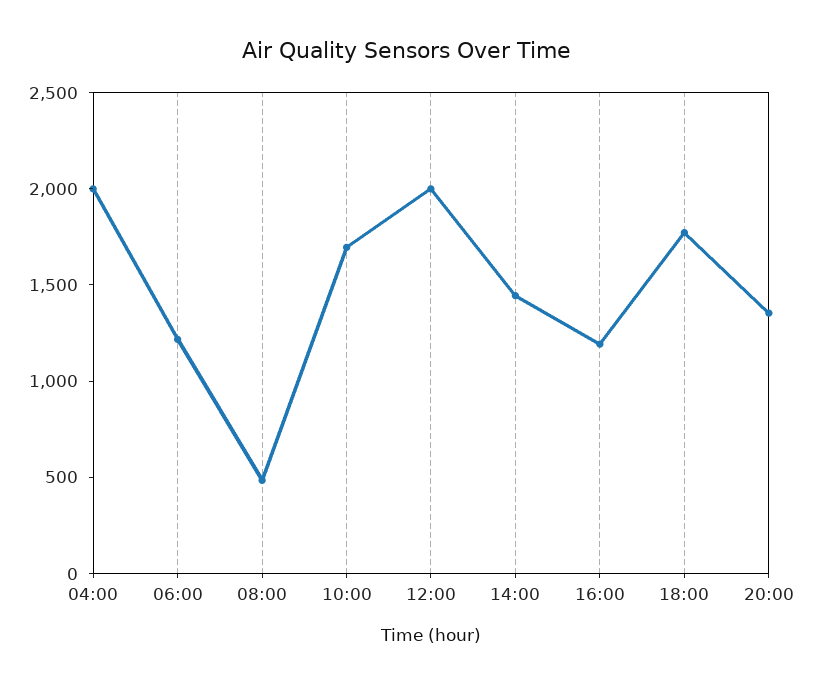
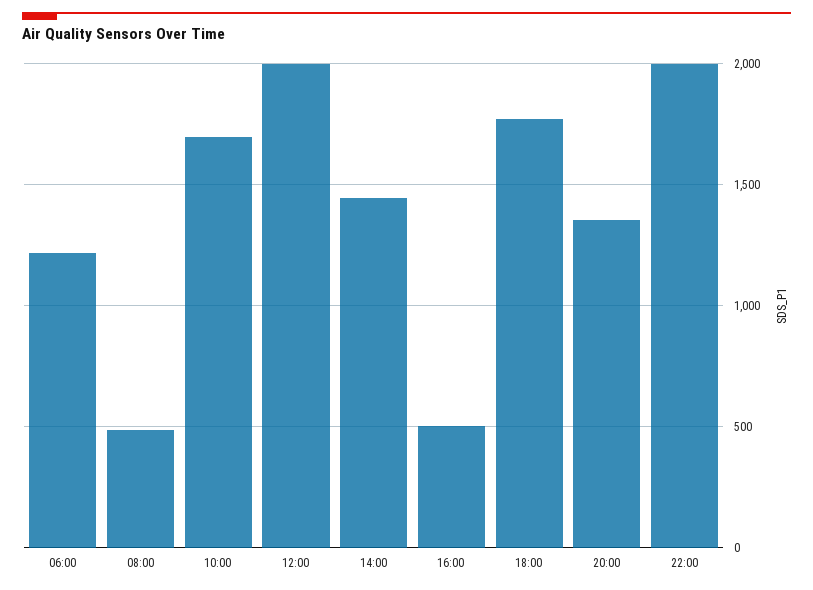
04:00: 2000 -> none
16:00: 1200 -> 500
22:00: none -> 2000

